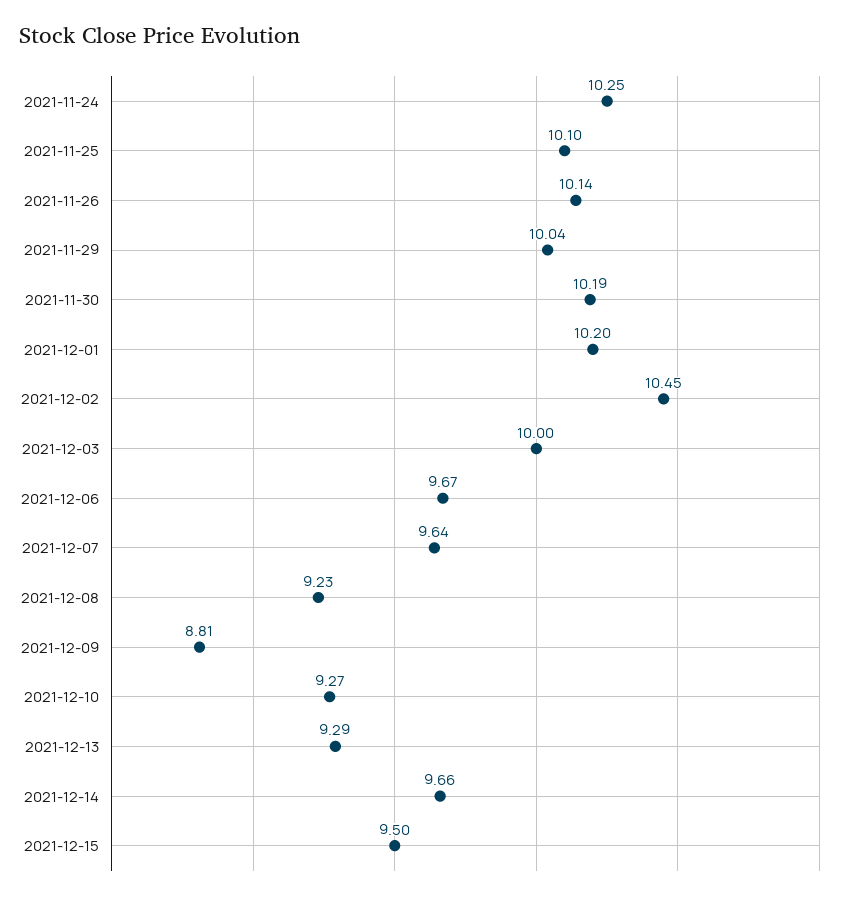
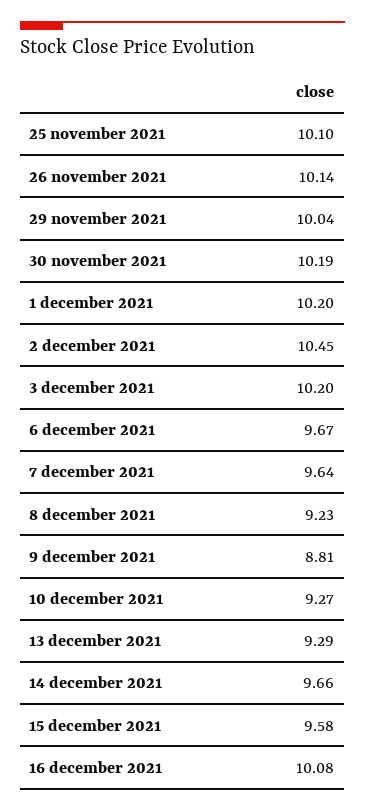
2021-11-24: 10.25 -> none
2021-12-03: 10 -> 10.2
2021-12-15: 9.5 -> 9.58
16 december 2021: none -> 10.08

